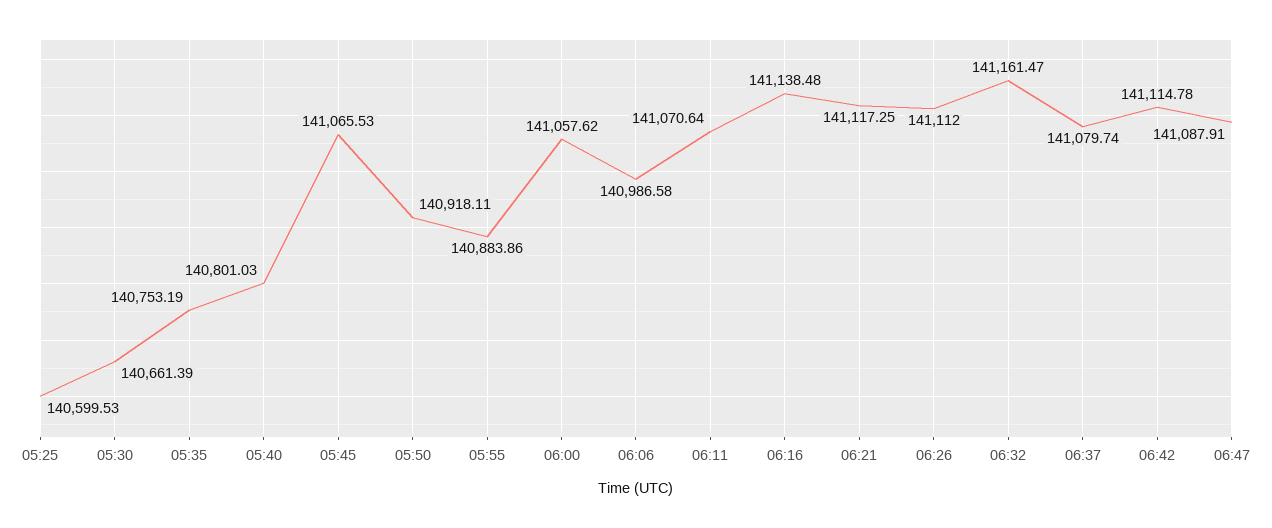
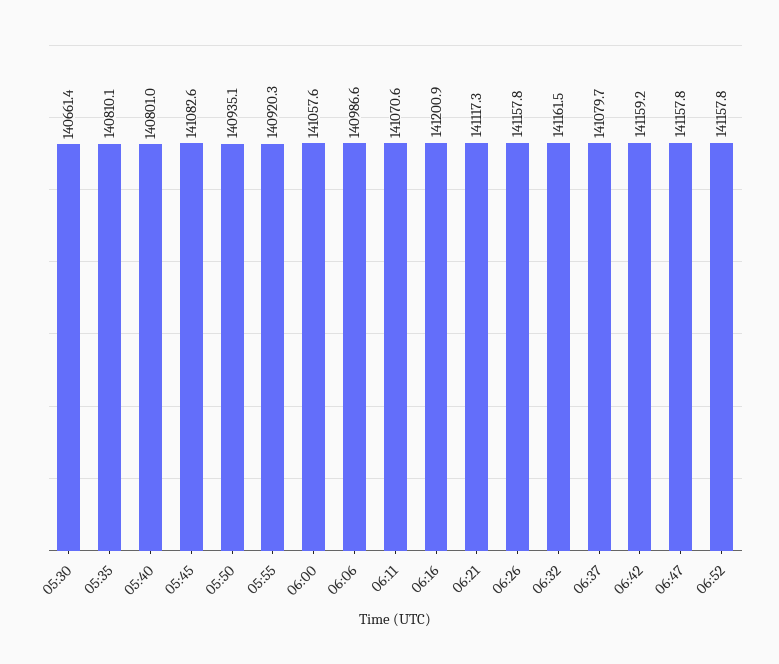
05:25: 140599.53 -> none
05:35: 140753.19 -> 140810.1
05:45: 141065.53 -> 141082.6
05:50: 140918.11 -> 140935.1
05:55: 140883.86 -> 140920.3
06:16: 141138.48 -> 141200.9
06:26: 141112 -> 141157.8
06:42: 141114.78 -> 141159.2
06:47: 141087.91 -> 141157.8
06:52: none -> 141157.8

